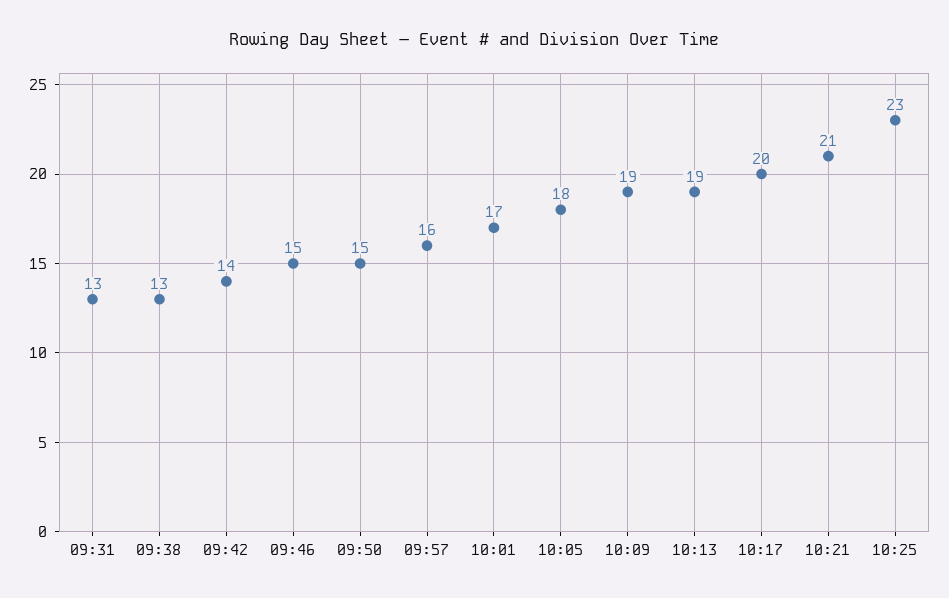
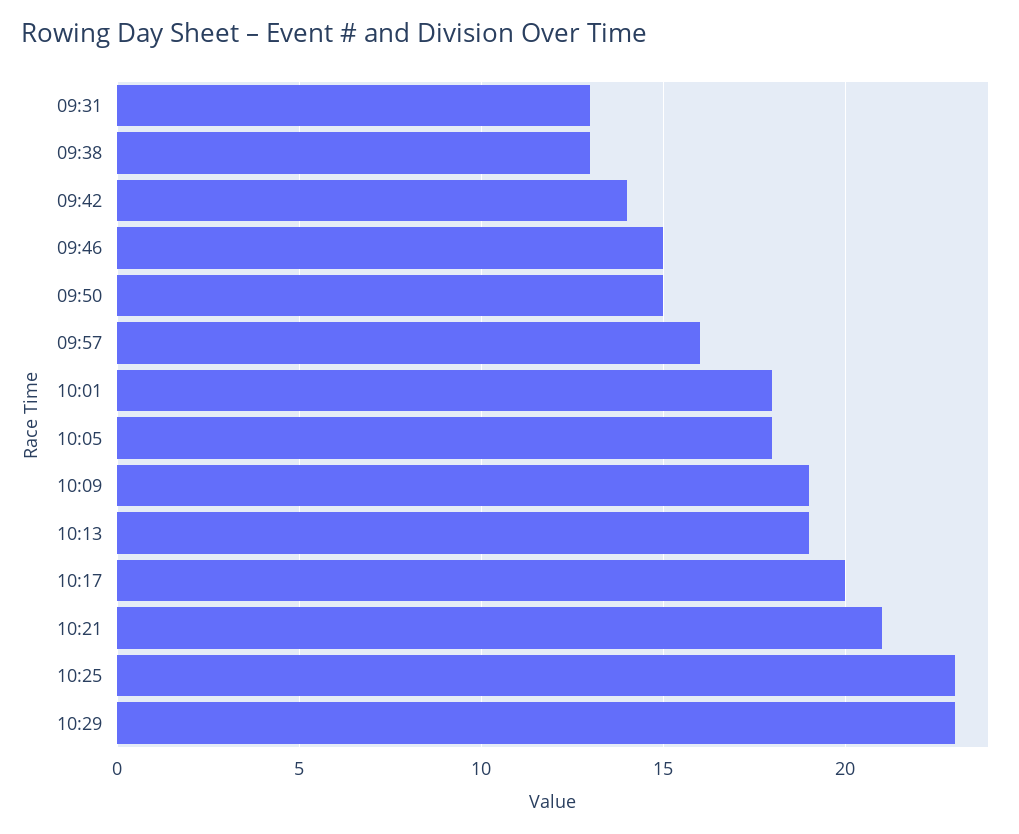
10:01: 17 -> 18
10:29: none -> 23

